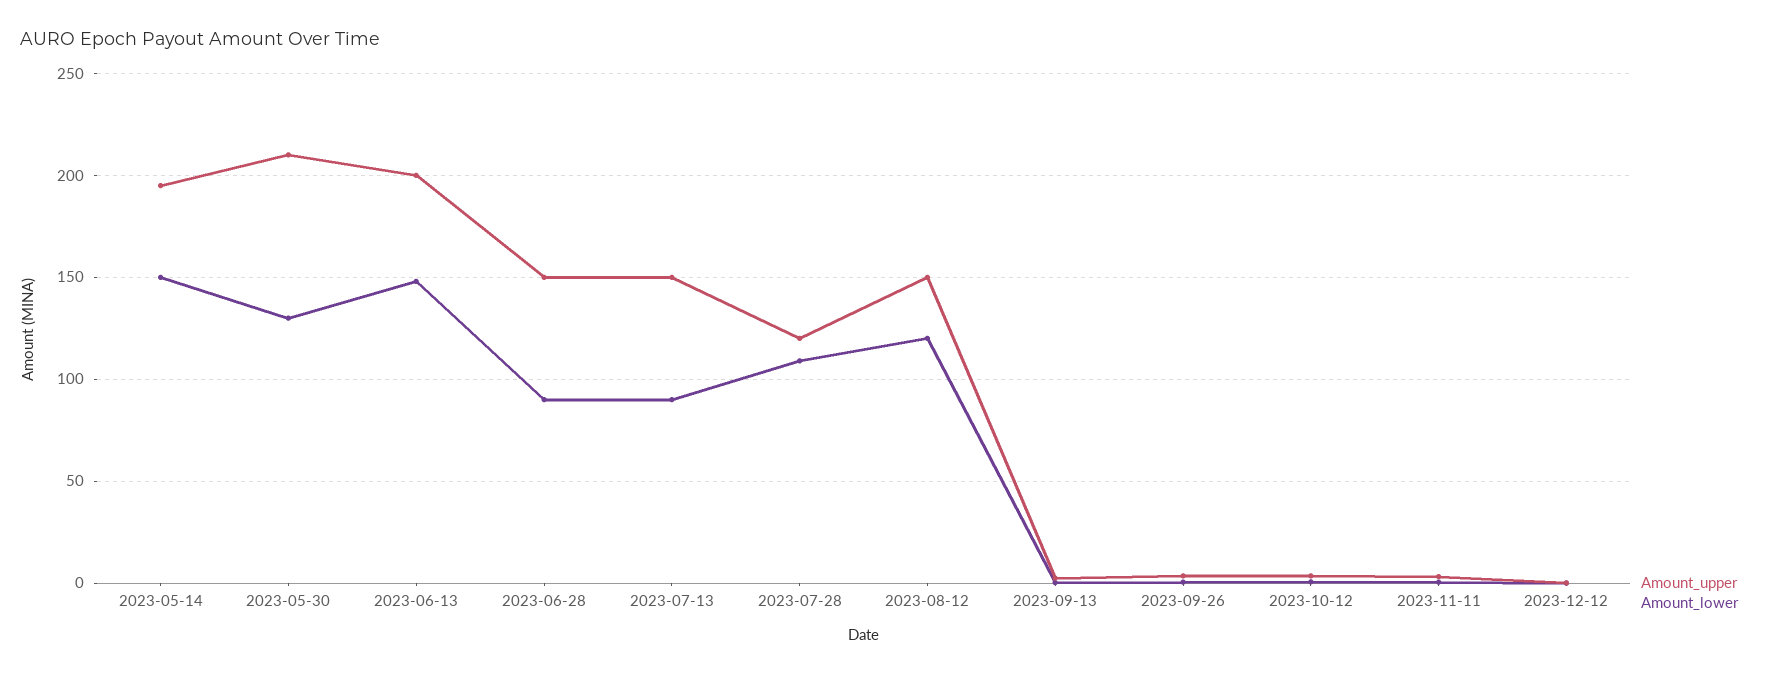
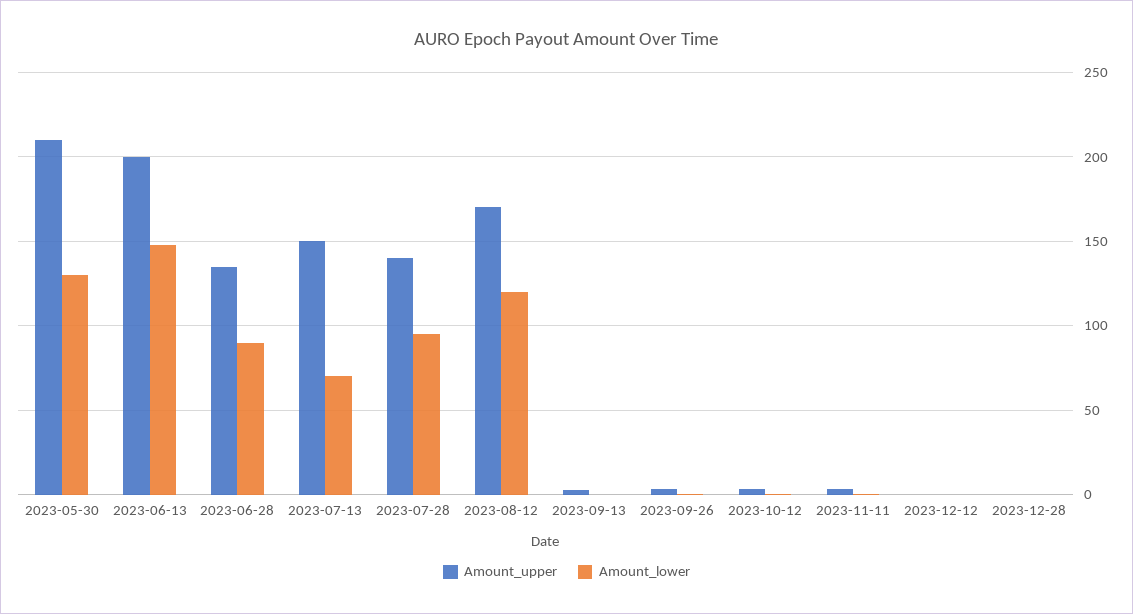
Amount_upper, 2023-05-14: 195 -> none
Amount_lower, 2023-05-14: 150 -> none
Amount_upper, 2023-06-28: 150 -> 135
Amount_lower, 2023-07-13: 90 -> 70
Amount_upper, 2023-07-28: 120 -> 140
Amount_lower, 2023-07-28: 110 -> 95
Amount_upper, 2023-08-12: 150 -> 170
Amount_upper, 2023-12-28: none -> 0
Amount_lower, 2023-12-28: none -> 0

